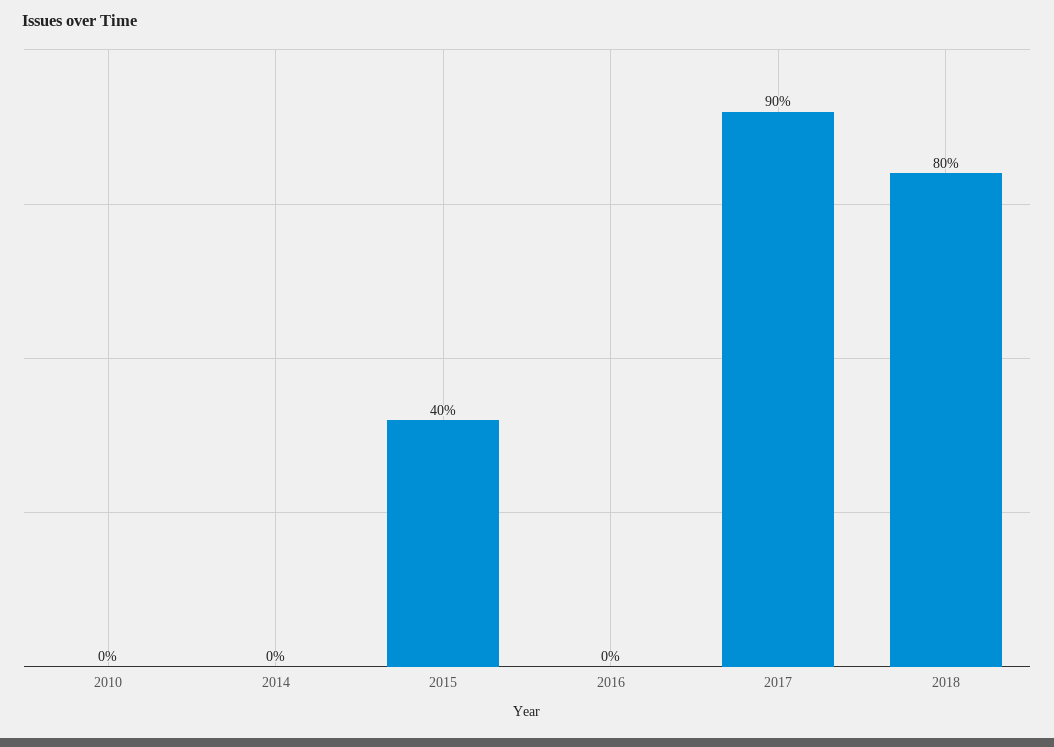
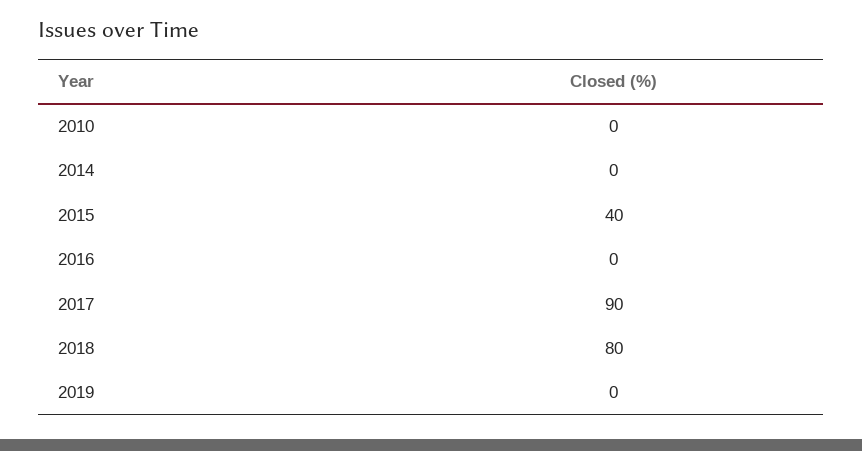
2019: none -> 0

